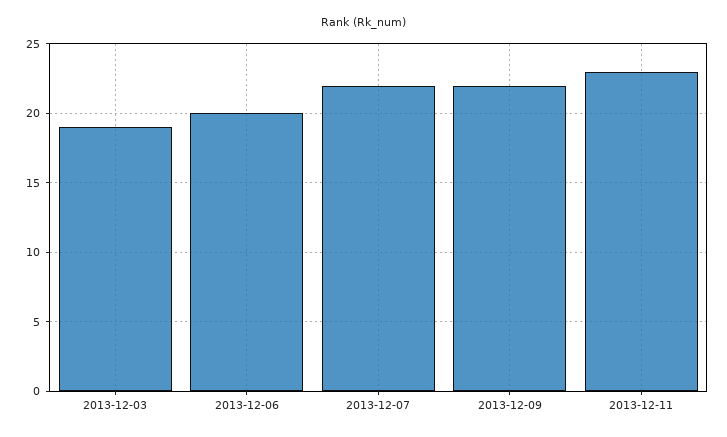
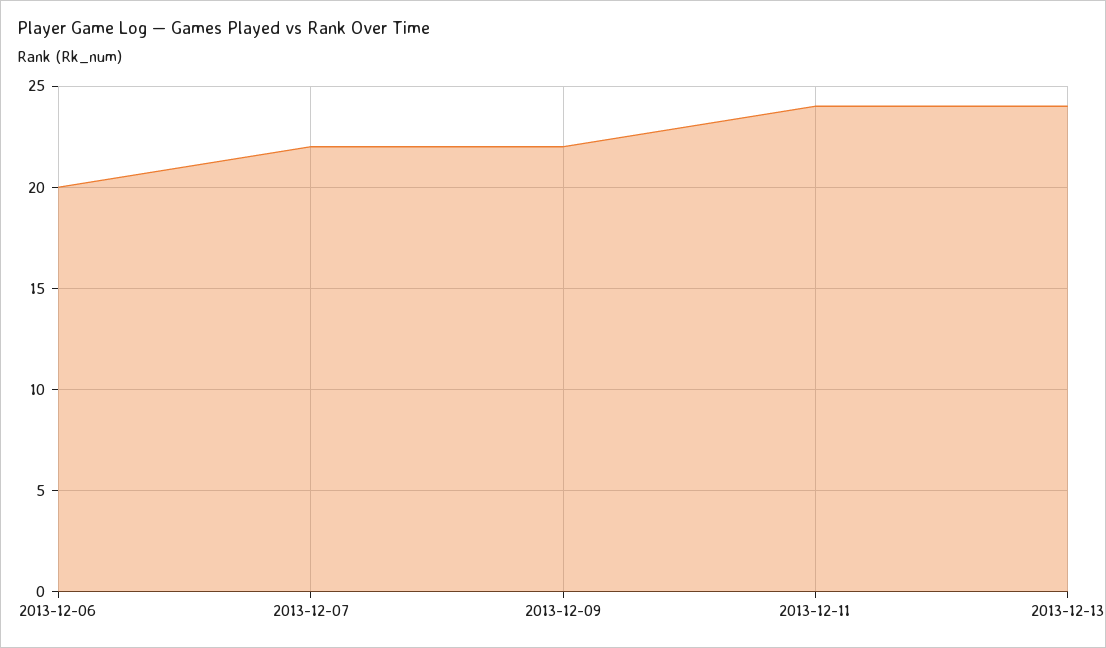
2013-12-03: 19 -> none
2013-12-11: 23 -> 24
2013-12-13: none -> 24

